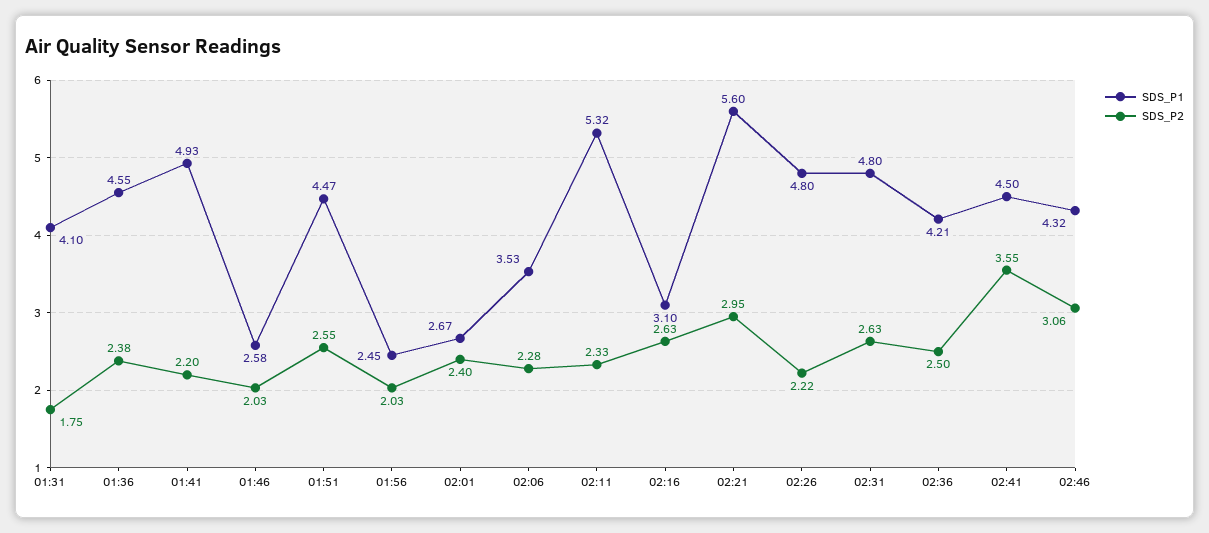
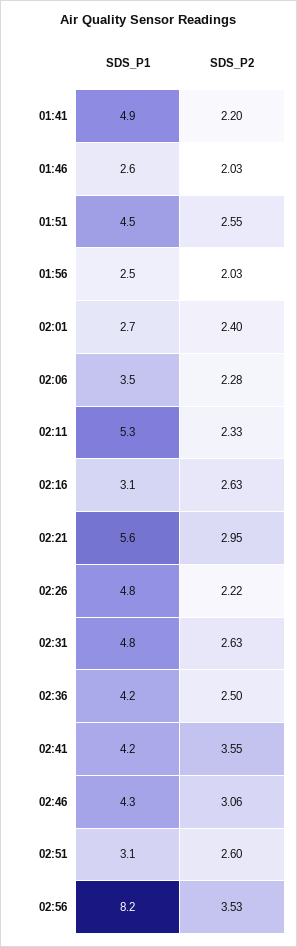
SDS_P1, 01:31: 4.1 -> none
SDS_P2, 01:31: 1.75 -> none
SDS_P1, 01:36: 4.55 -> none
SDS_P2, 01:36: 2.38 -> none
SDS_P1, 02:41: 4.5 -> 4.2
SDS_P1, 02:51: none -> 3.1
SDS_P2, 02:51: none -> 2.6
SDS_P1, 02:56: none -> 8.2
SDS_P2, 02:56: none -> 3.53

